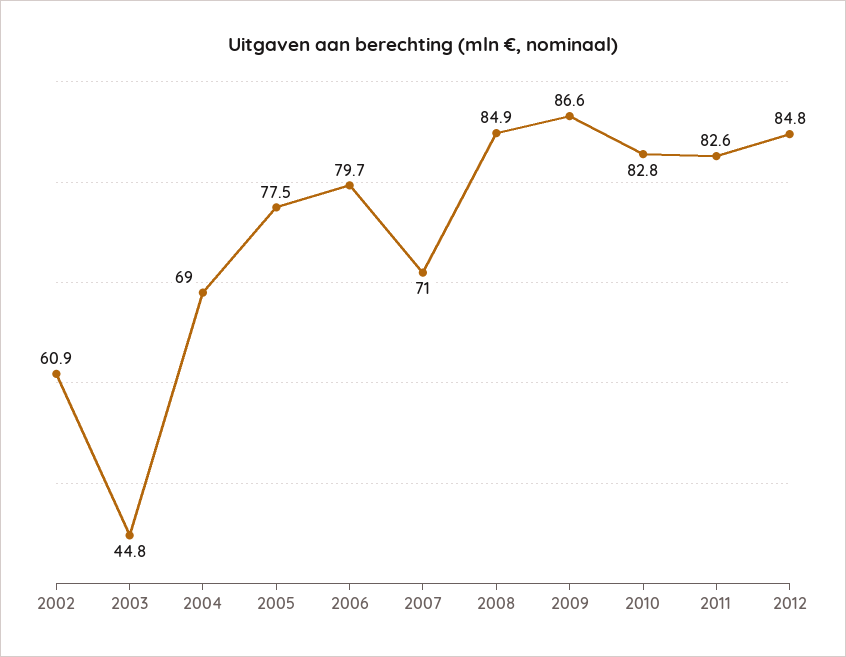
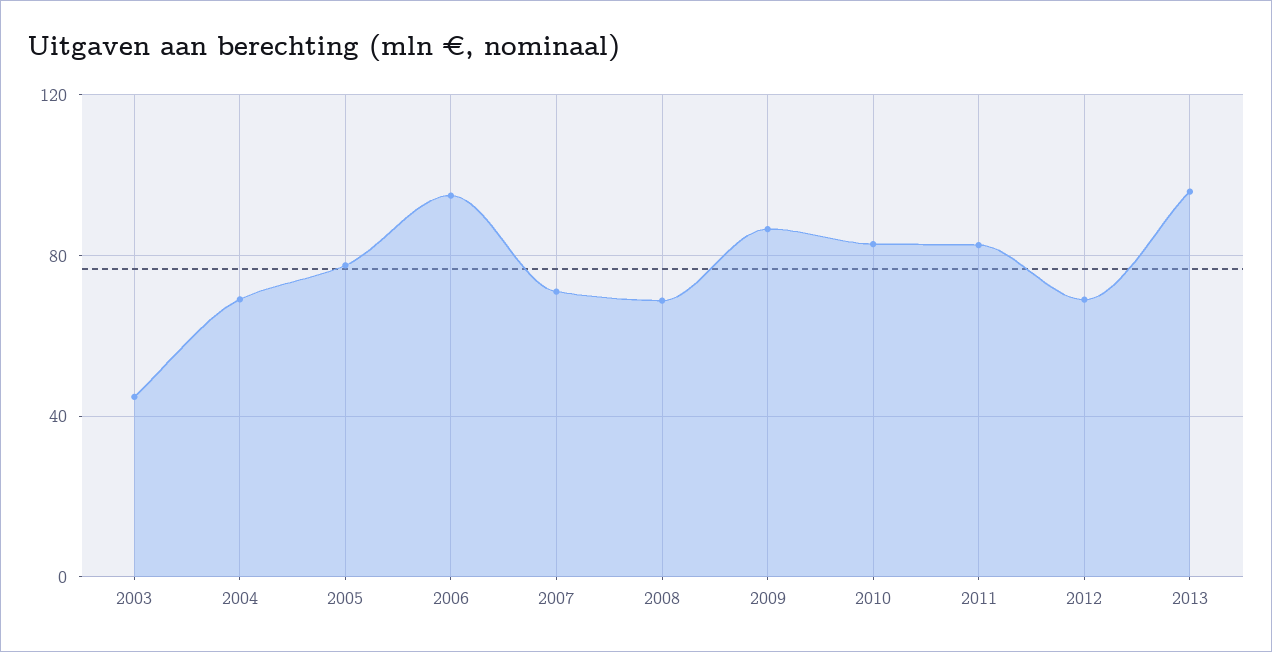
2002: 60.9 -> none
2006: 79.7 -> 95
2008: 84.9 -> 70
2012: 84.8 -> 70
2013: none -> 95

